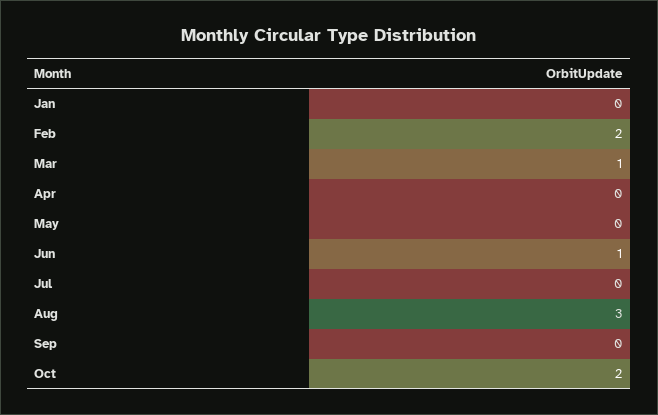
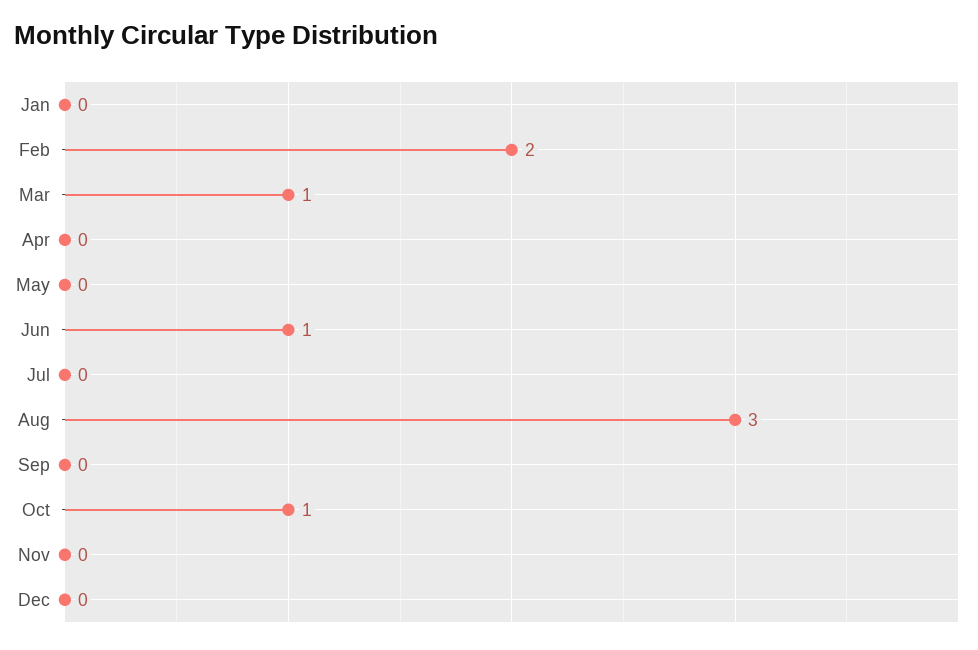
Oct: 2 -> 1
Nov: none -> 0
Dec: none -> 0

